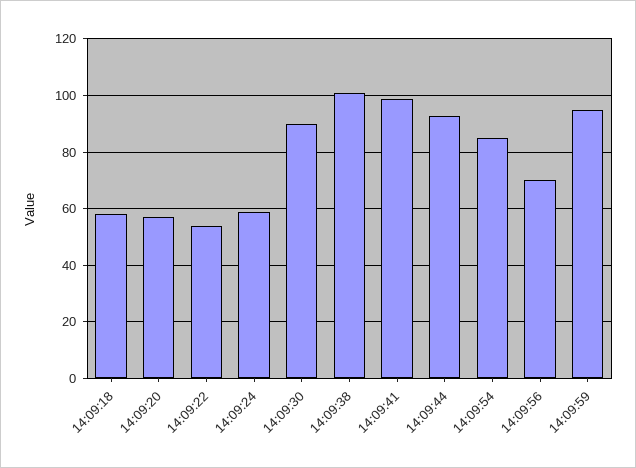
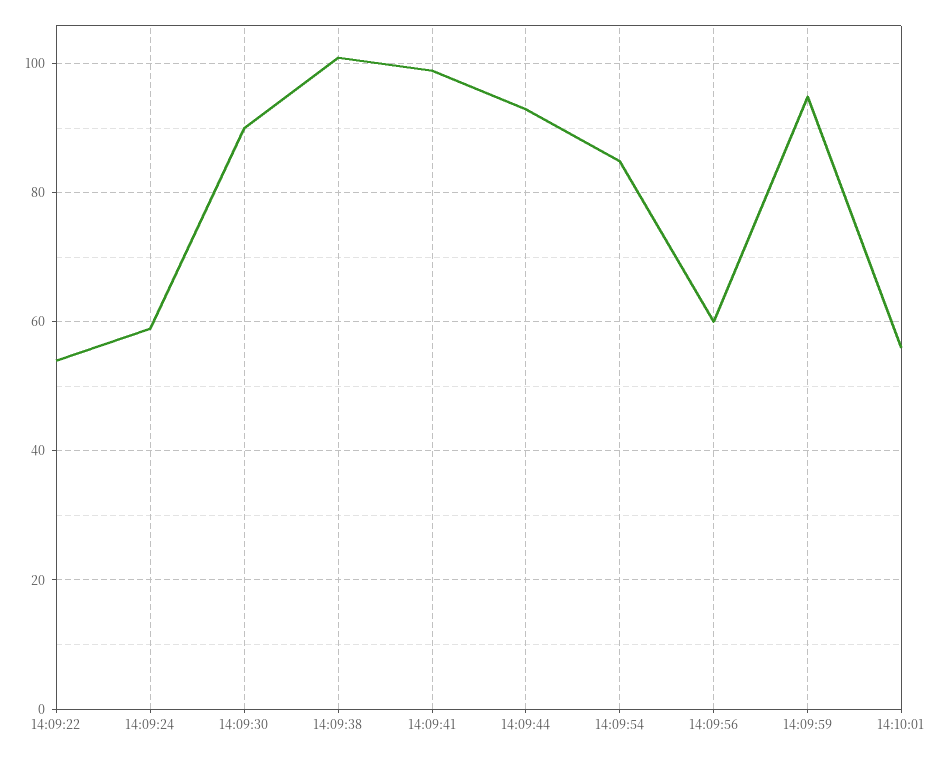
14:09:18: 57.5 -> none
14:09:20: 57.5 -> none
14:09:56: 70 -> 60
14:10:01: none -> 56

